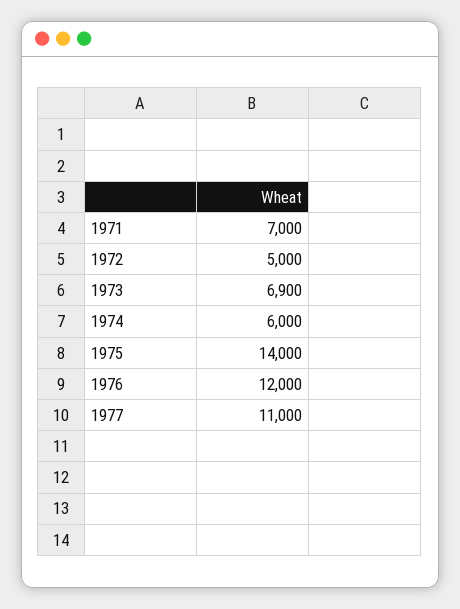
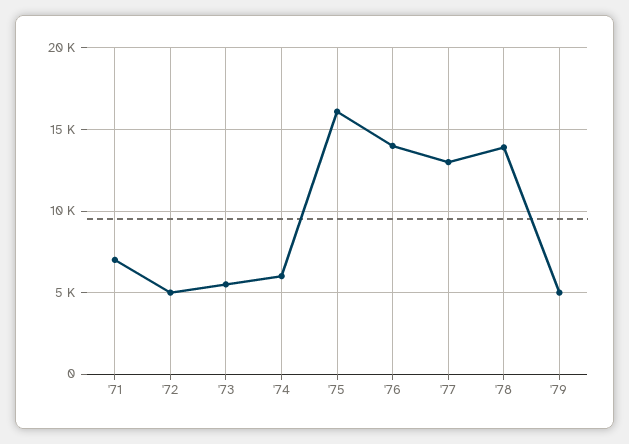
1973: 6900 -> 5500
1975: 14000 -> 16000
1976: 12000 -> 14000
1977: 11000 -> 13000
'78: none -> 14000
'79: none -> 5000

